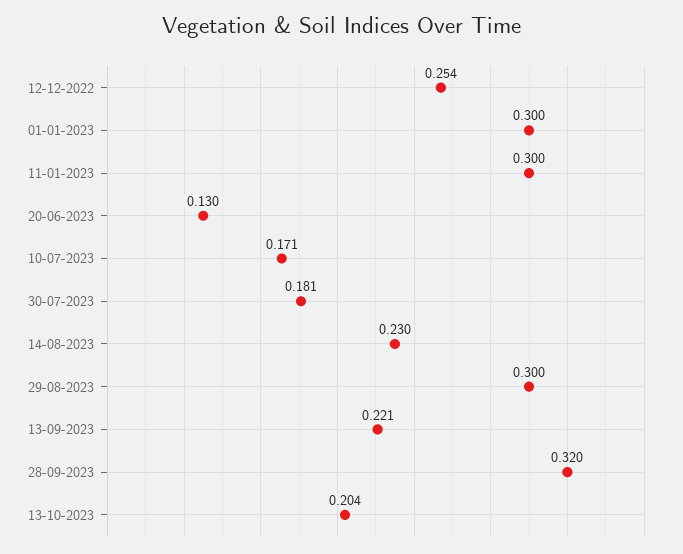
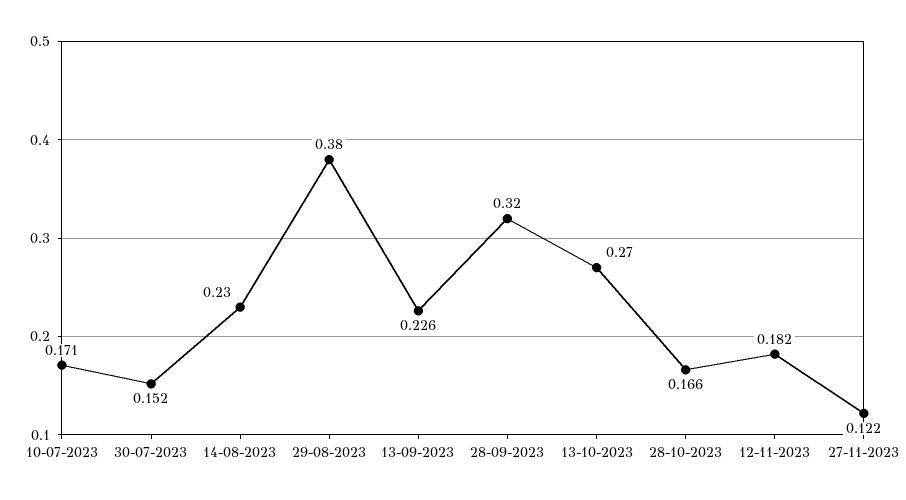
12-12-2022: 0.254 -> none
01-01-2023: 0.3 -> none
11-01-2023: 0.3 -> none
20-06-2023: 0.13 -> none
30-07-2023: 0.181 -> 0.152
29-08-2023: 0.3 -> 0.38
13-09-2023: 0.221 -> 0.226
13-10-2023: 0.204 -> 0.27
28-10-2023: none -> 0.166
12-11-2023: none -> 0.182
27-11-2023: none -> 0.122

